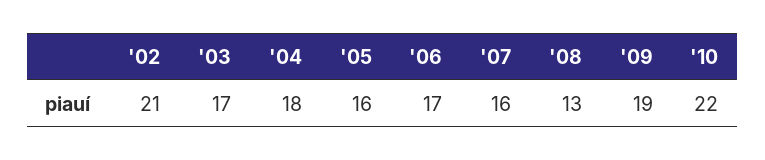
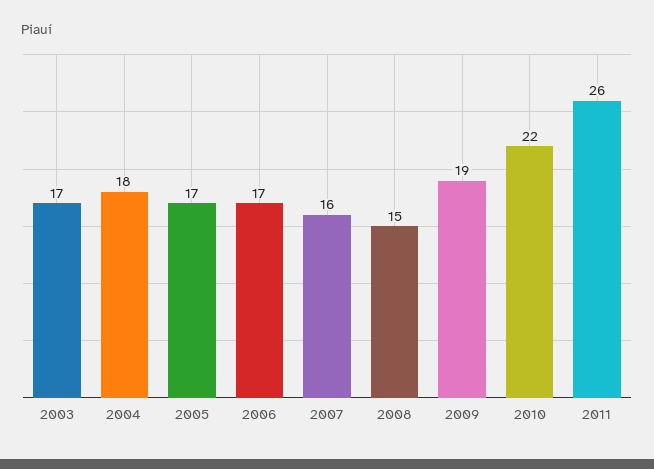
'02: 21 -> none
'05: 16 -> 17
'08: 13 -> 15
2011: none -> 26

